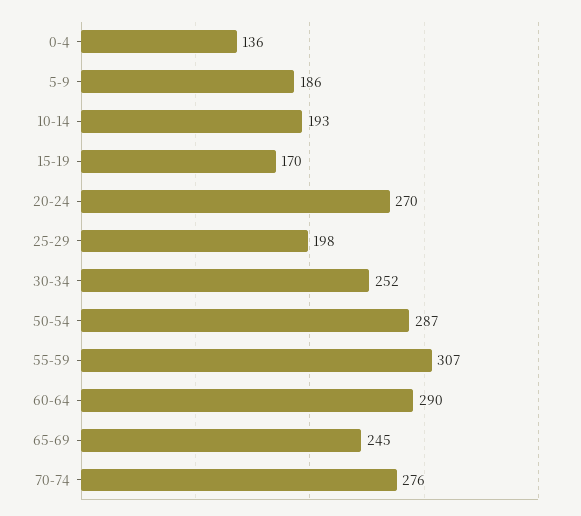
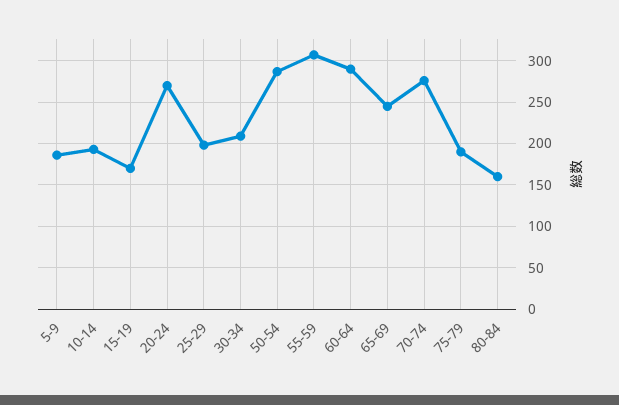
0-4: 136 -> none
30-34: 252 -> 210
75-79: none -> 190
80-84: none -> 160

